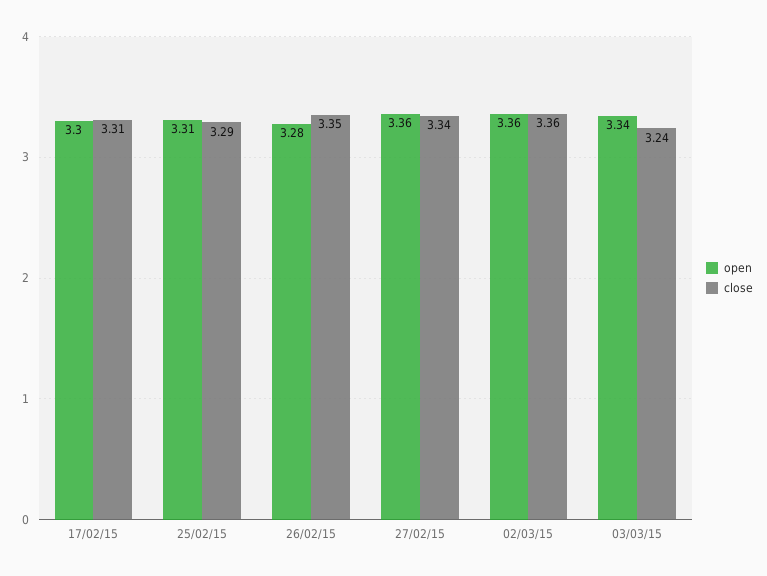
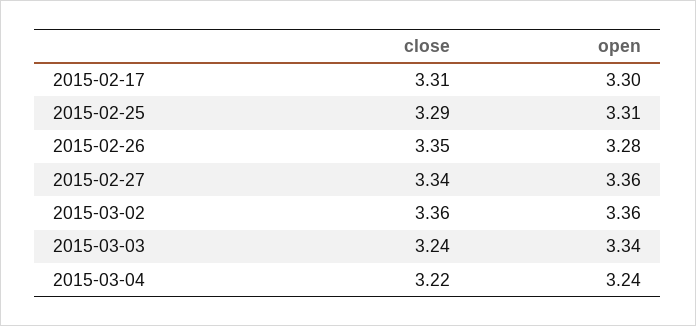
close, 2015-03-04: none -> 3.22
open, 2015-03-04: none -> 3.24

